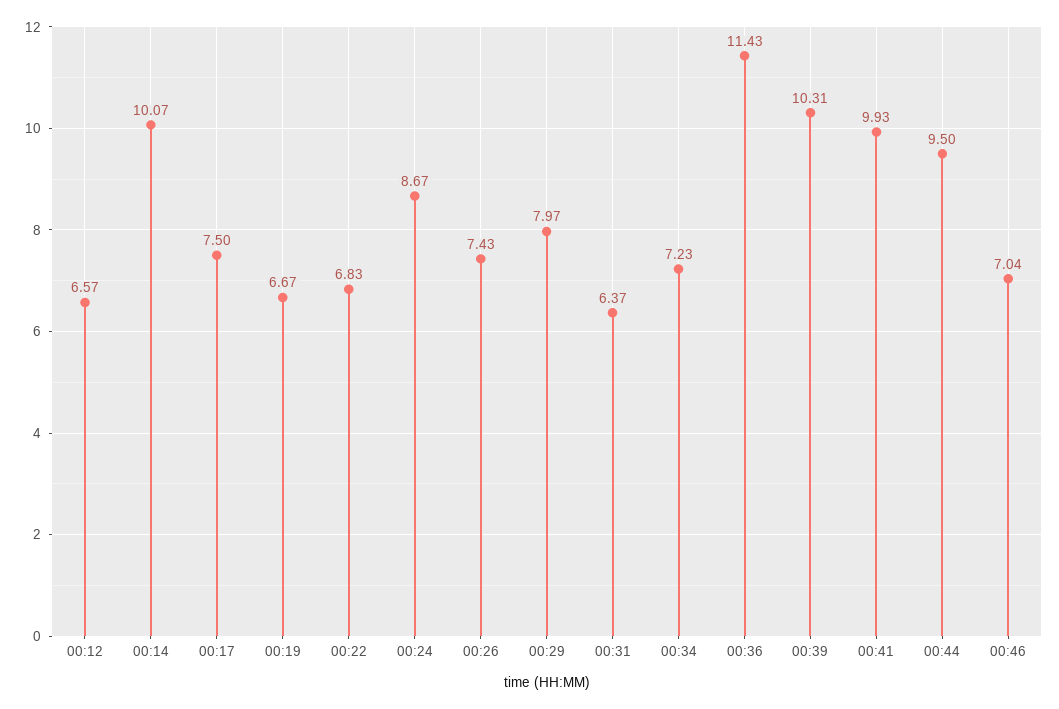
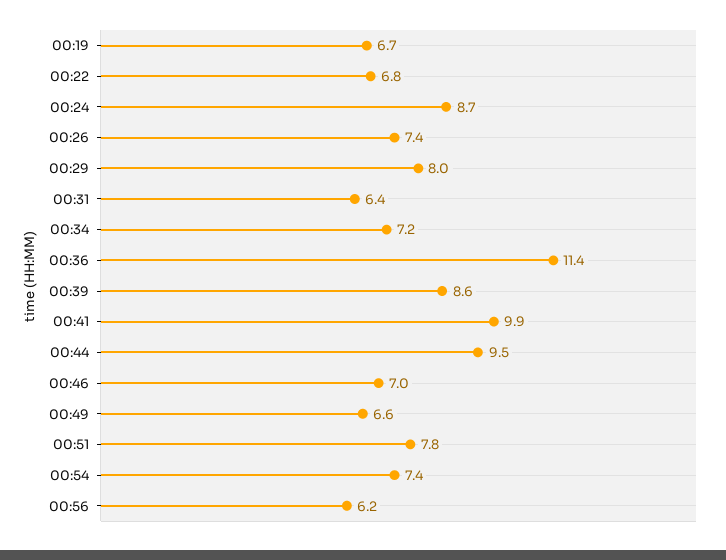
00:12: 6.57 -> none
00:14: 10.07 -> none
00:17: 7.5 -> none
00:39: 10.31 -> 8.6
00:49: none -> 6.6
00:51: none -> 7.8
00:54: none -> 7.4
00:56: none -> 6.2

